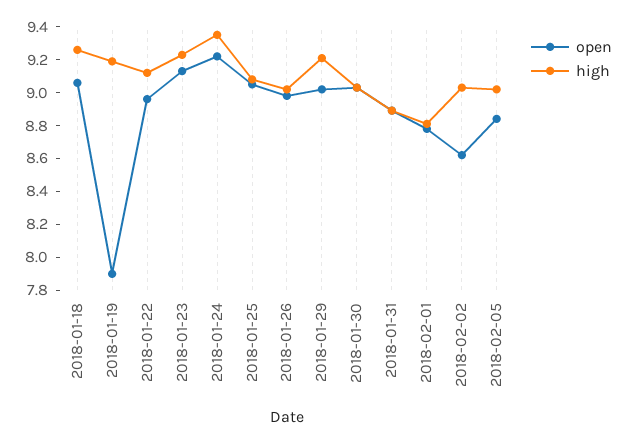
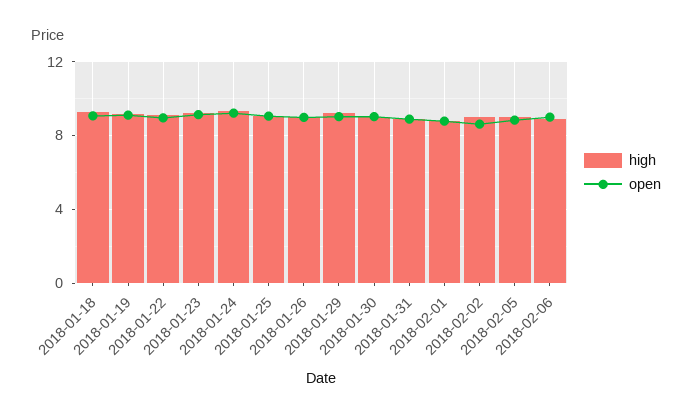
open, 2018-01-19: 7.9 -> 9
high, 2018-02-06: none -> 9
open, 2018-02-06: none -> 9

